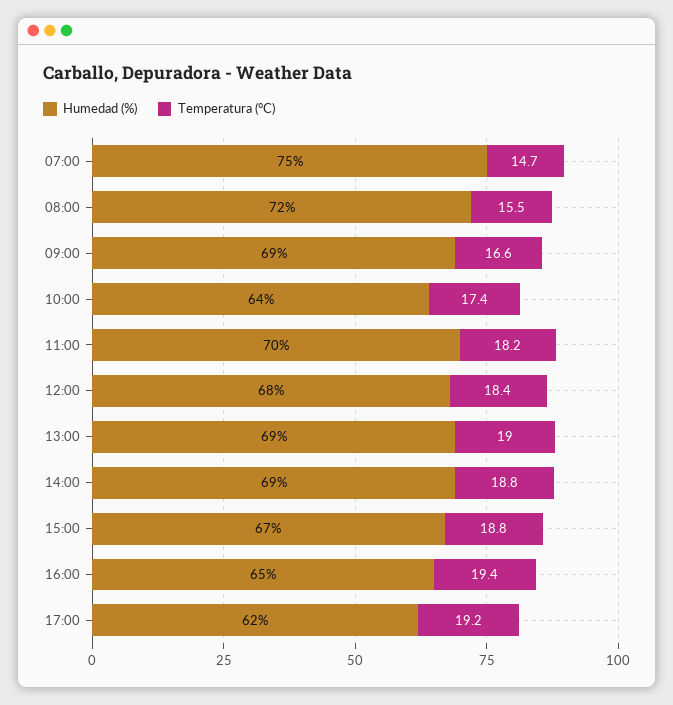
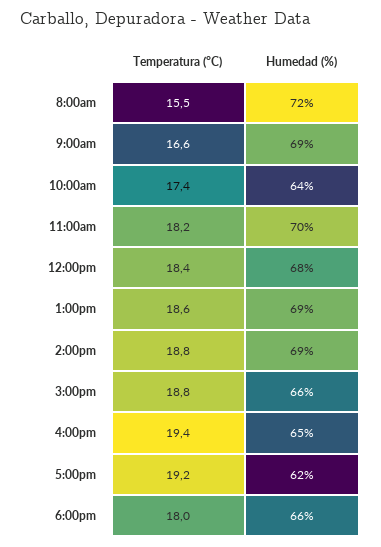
Humedad (%), 07:00: 75 -> none
Temperatura (°C), 07:00: 14.7 -> none
Temperatura (°C), 13:00: 19 -> 18.6
Humedad (%), 15:00: 67 -> 66
Temperatura (°C), 6:00pm: none -> 18
Humedad (%), 6:00pm: none -> 66

